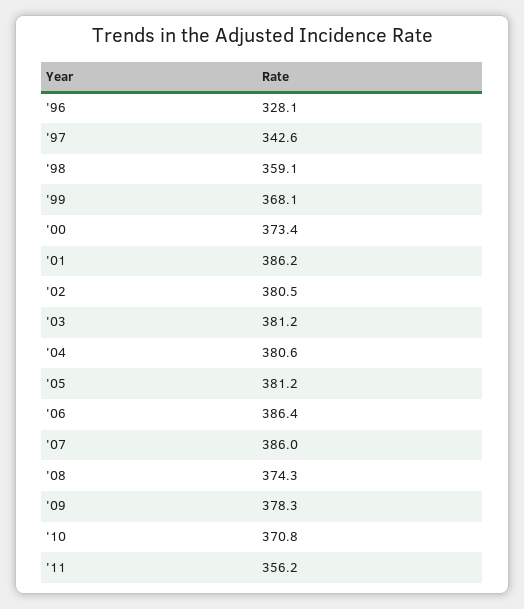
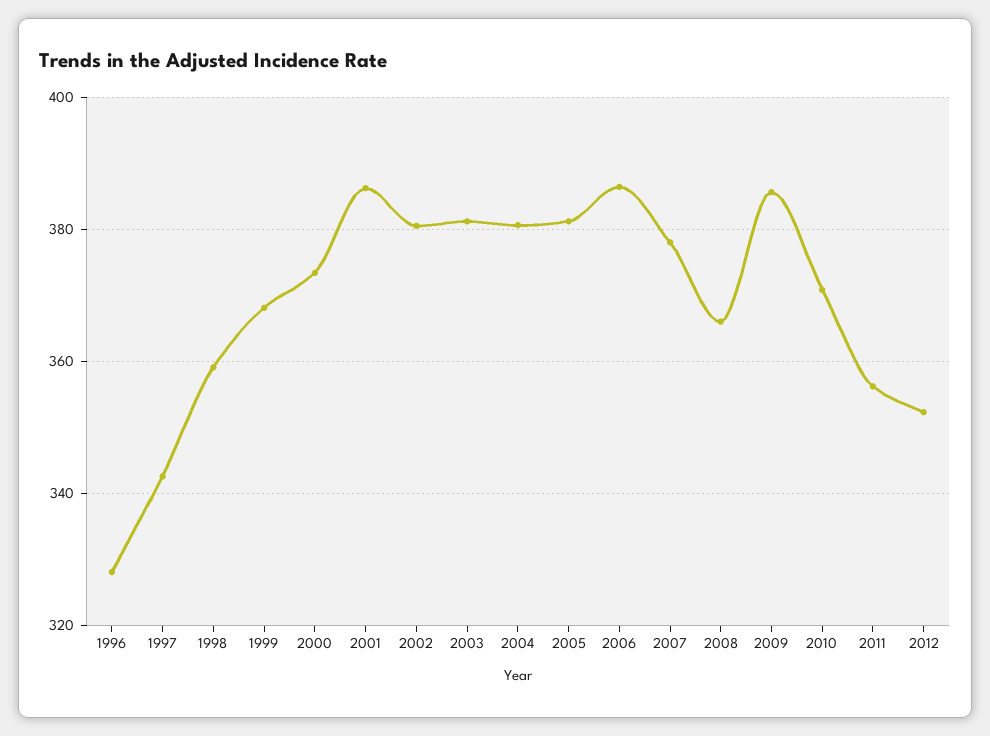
'07: 386 -> 378
'08: 374.3 -> 366
'09: 378.3 -> 386
2012: none -> 352

